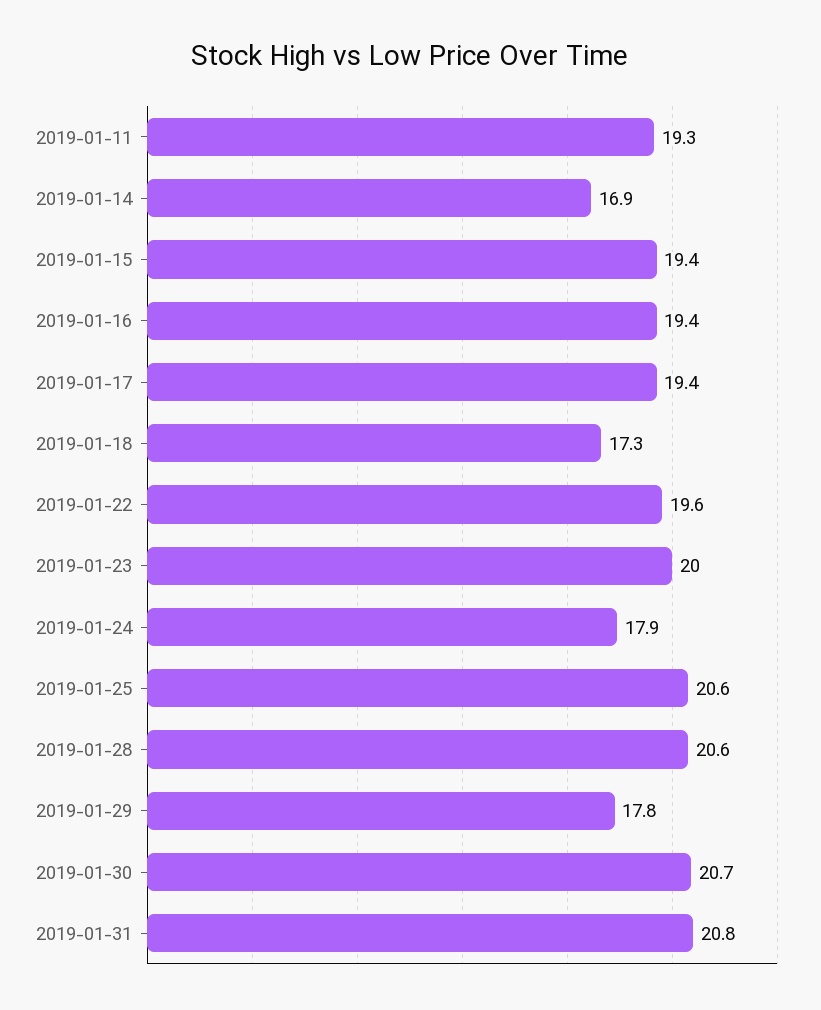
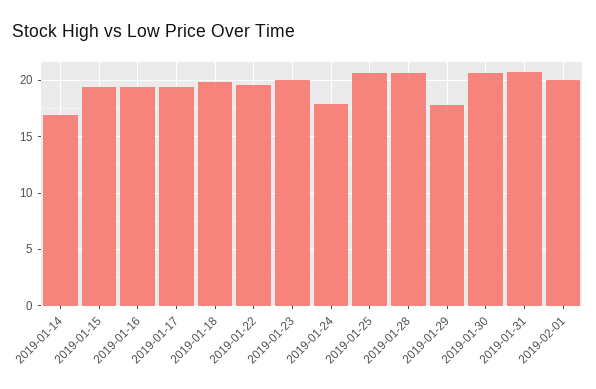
2019-01-11: 19.3 -> none
2019-01-18: 17.3 -> 20
2019-02-01: none -> 20

